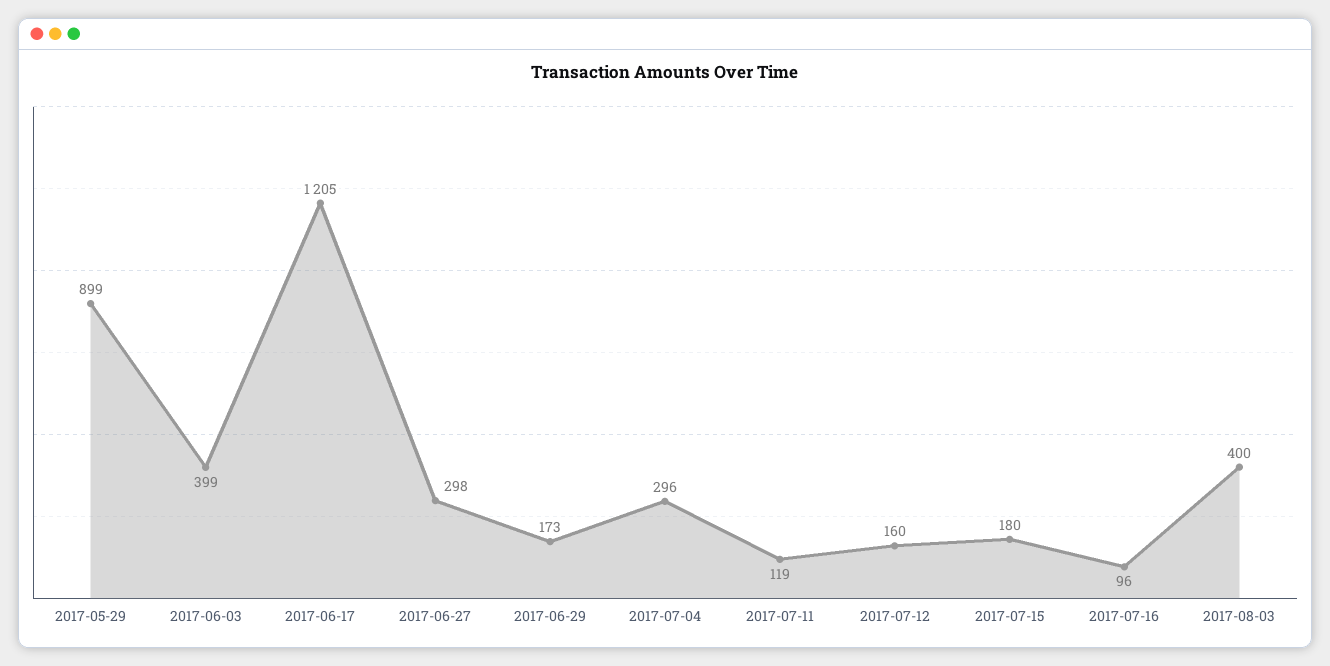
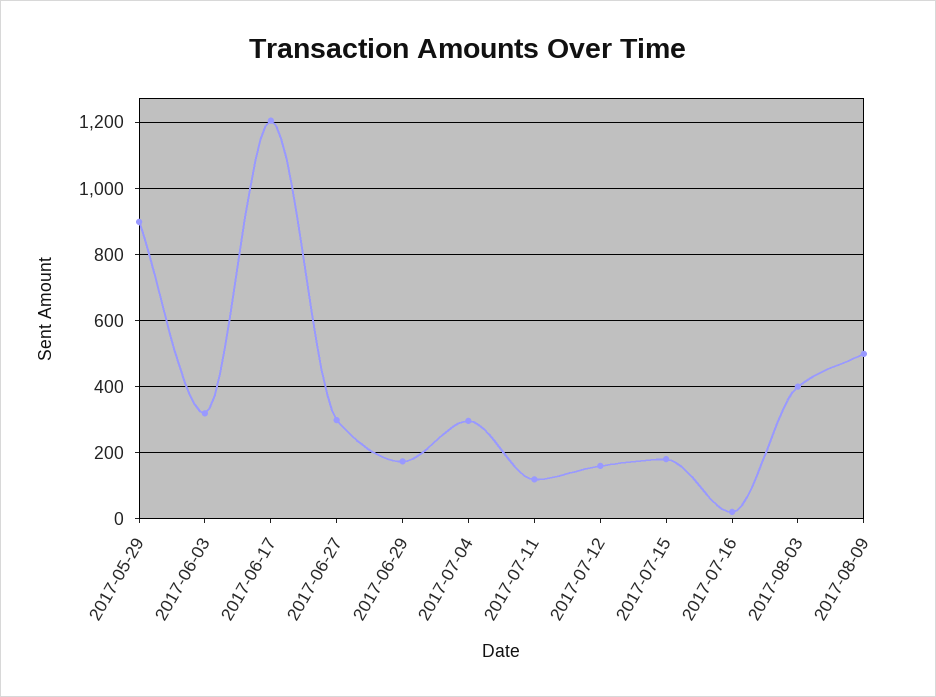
2017-06-03: 399 -> 320
2017-07-16: 96 -> 20
2017-08-09: none -> 500

